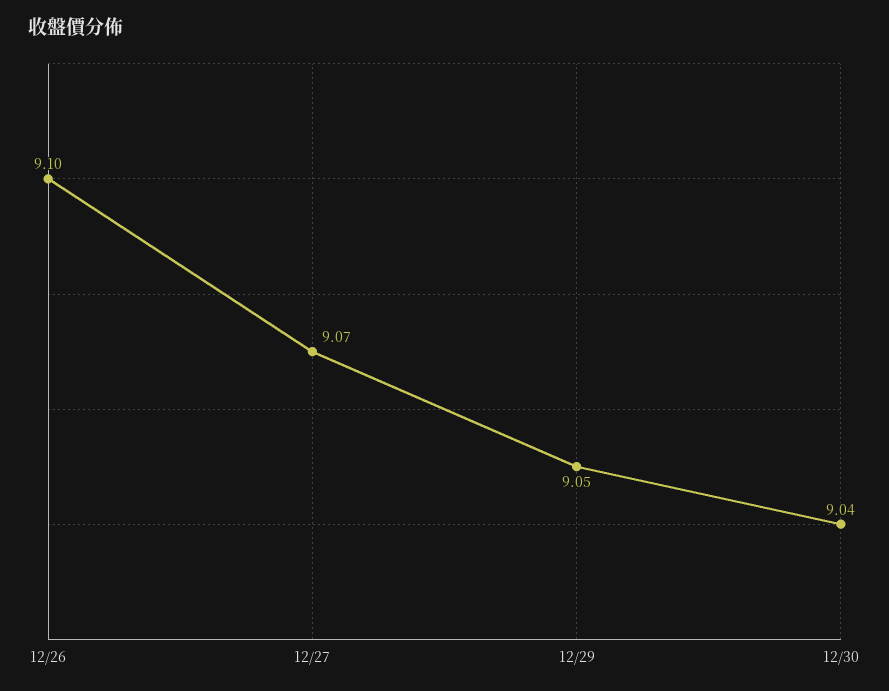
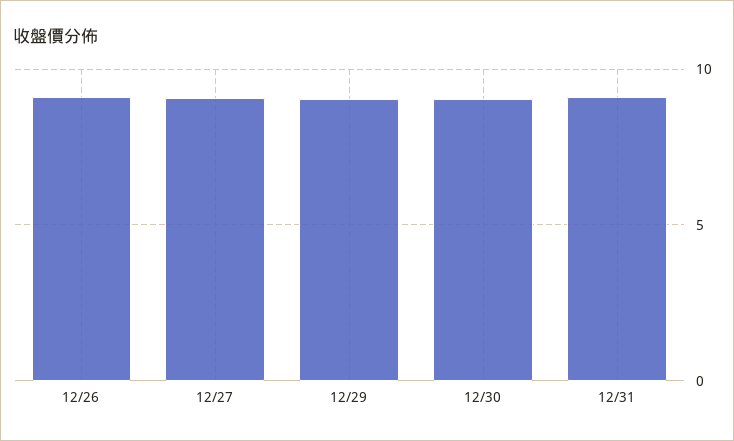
12/31: none -> 9

